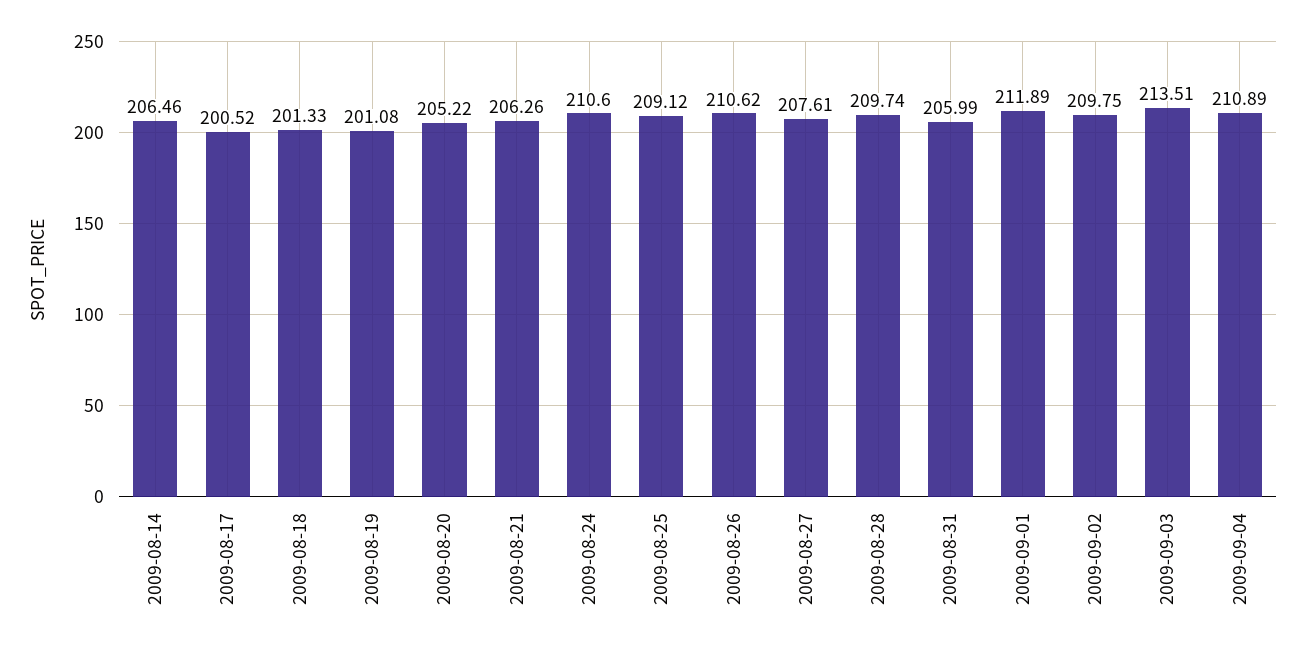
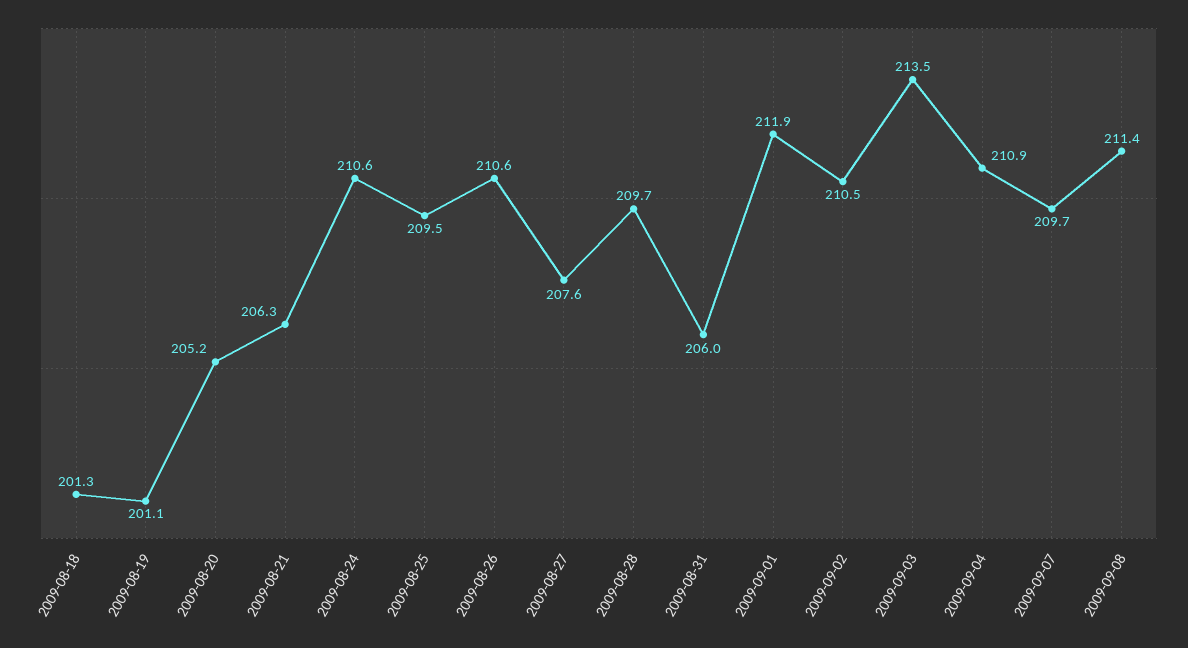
2009-08-14: 206.46 -> none
2009-08-17: 200.52 -> none
2009-08-25: 209.12 -> 209.5
2009-09-02: 209.75 -> 210.5
2009-09-07: none -> 209.7
2009-09-08: none -> 211.4

